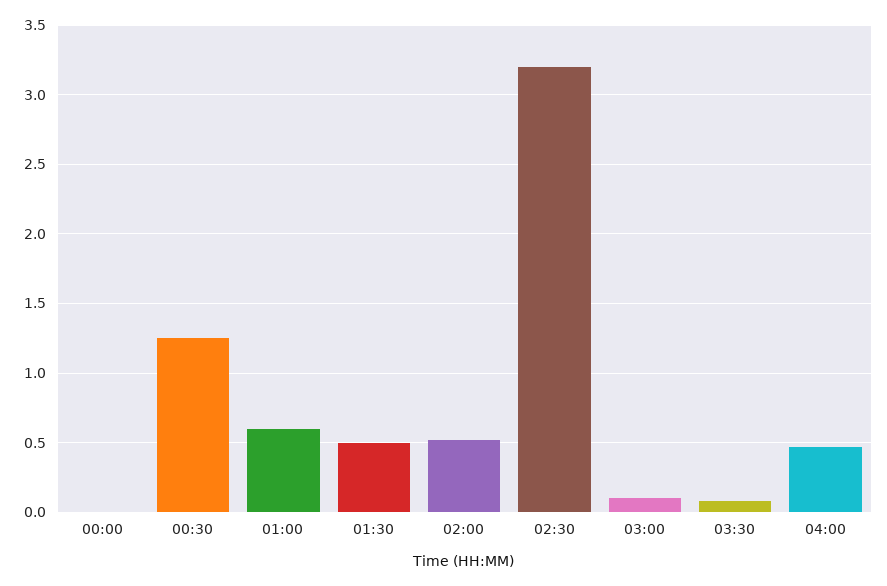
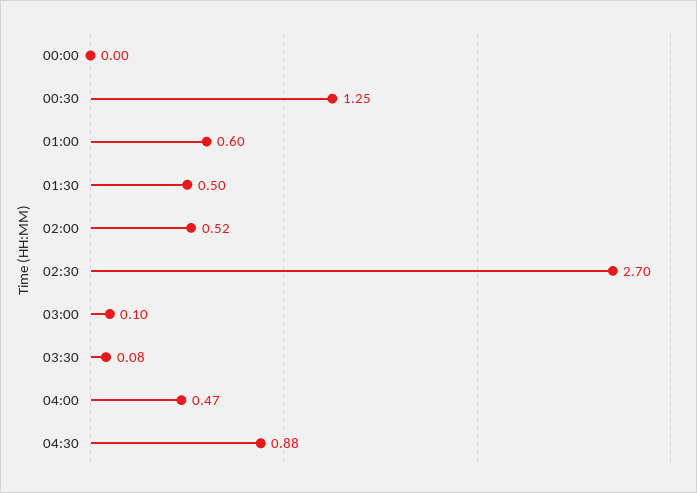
02:30: 3.2 -> 2.7
04:30: none -> 0.88

